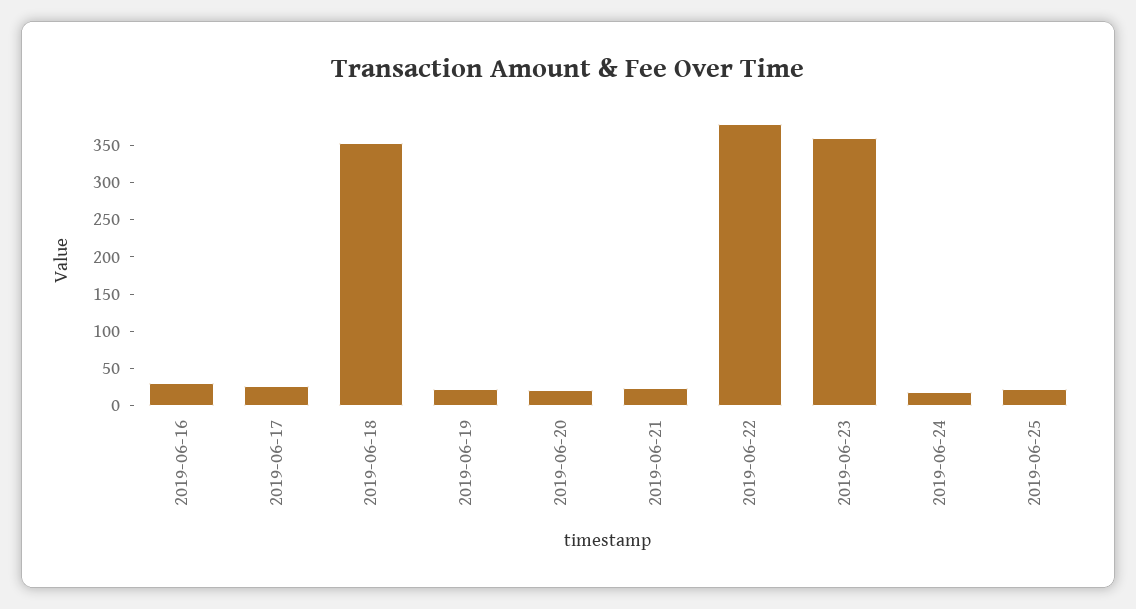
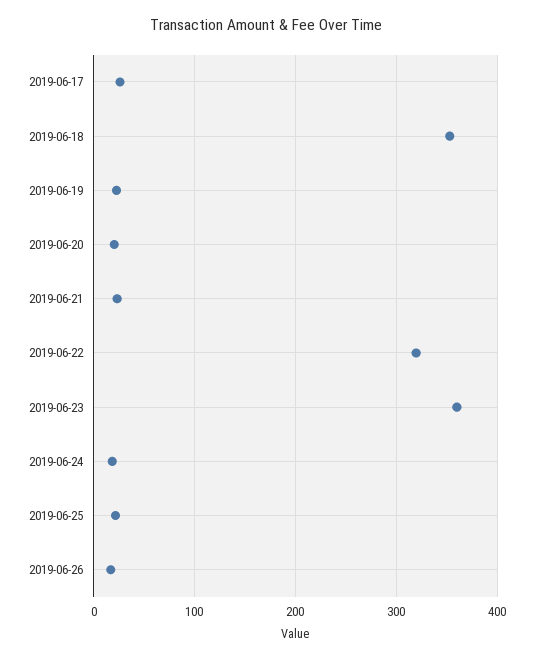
2019-06-16: 25 -> none
2019-06-22: 375 -> 320
2019-06-26: none -> 20

